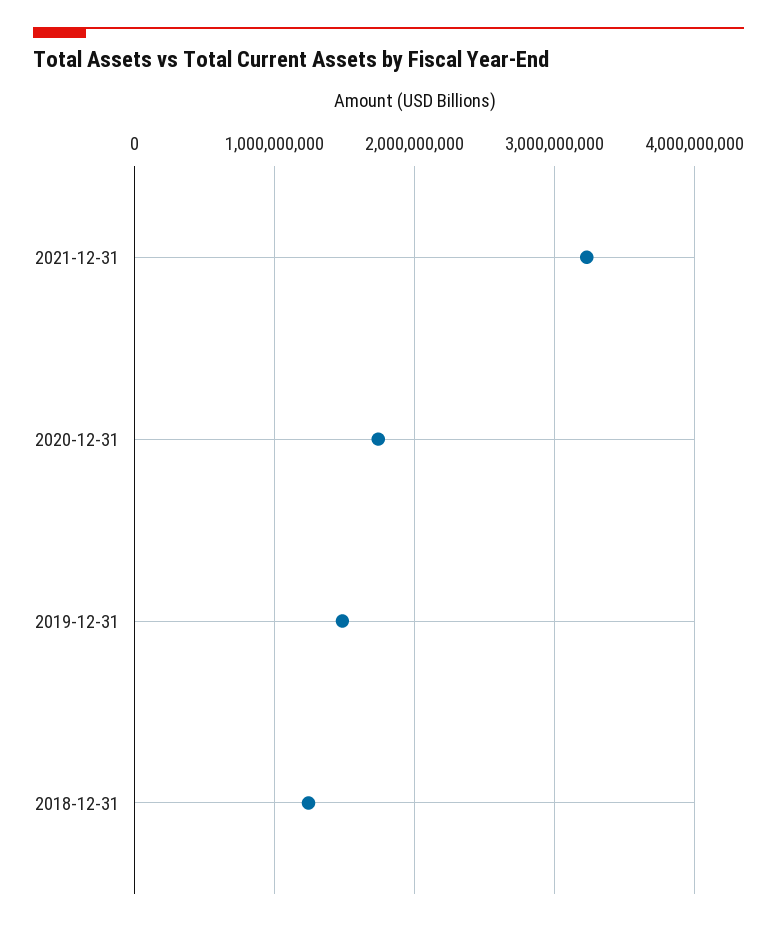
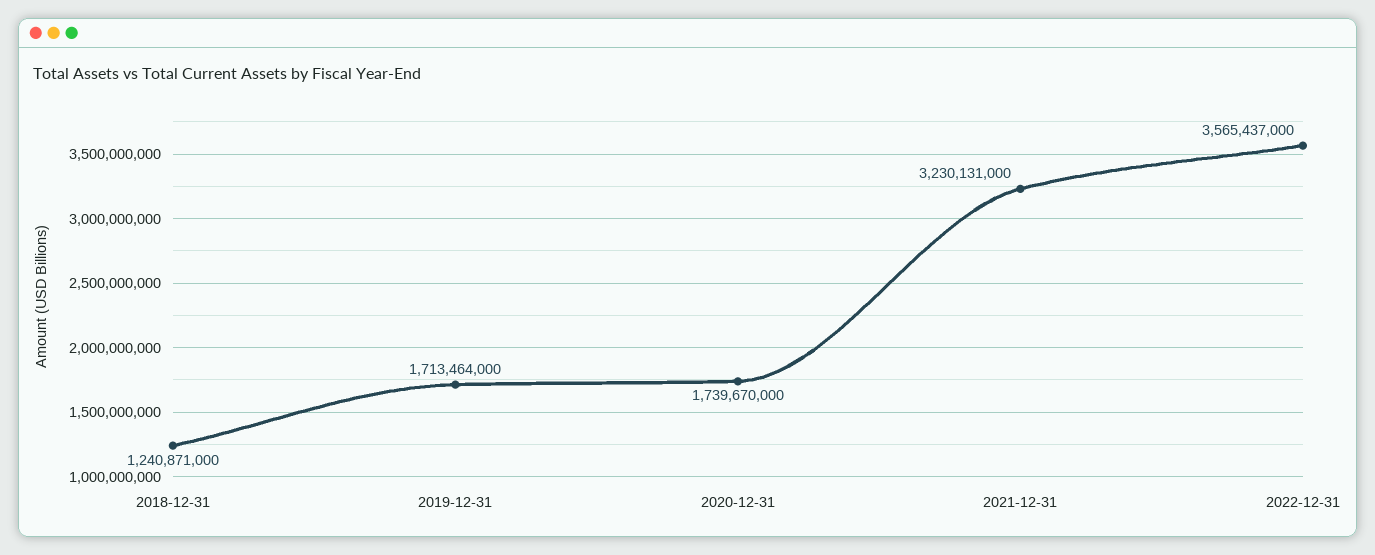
2019-12-31: 1500000000 -> 1713464000
2022-12-31: none -> 3565437000

